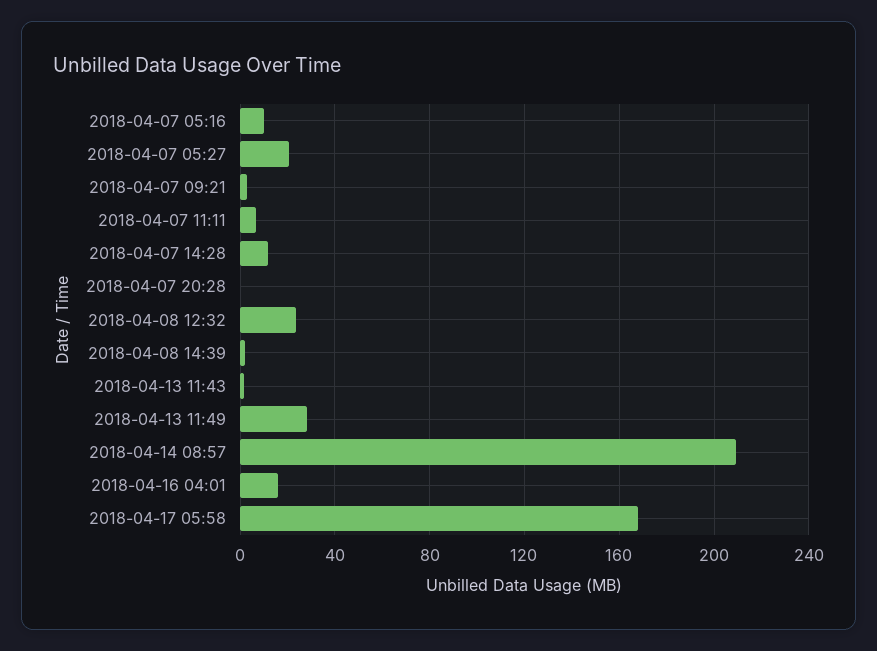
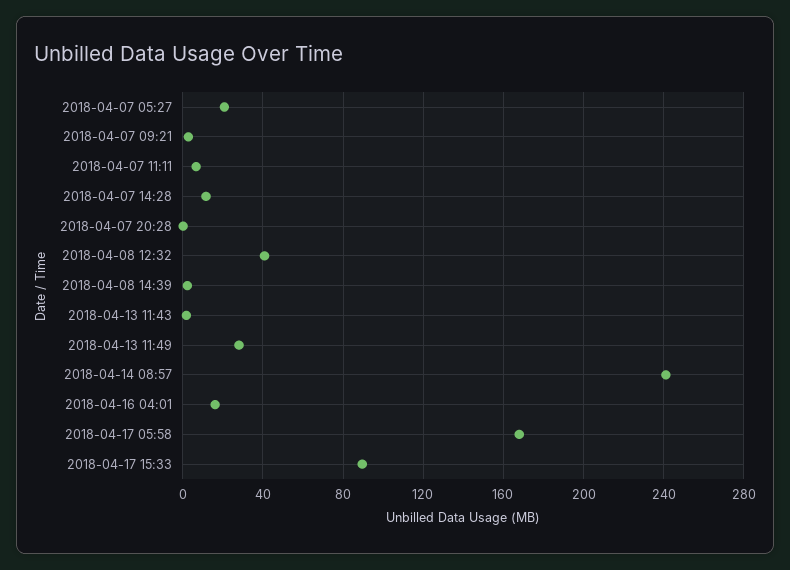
2018-04-07 05:16: 10 -> none
2018-04-08 12:32: 25 -> 40
2018-04-14 08:57: 210 -> 240
2018-04-17 15:33: none -> 90

